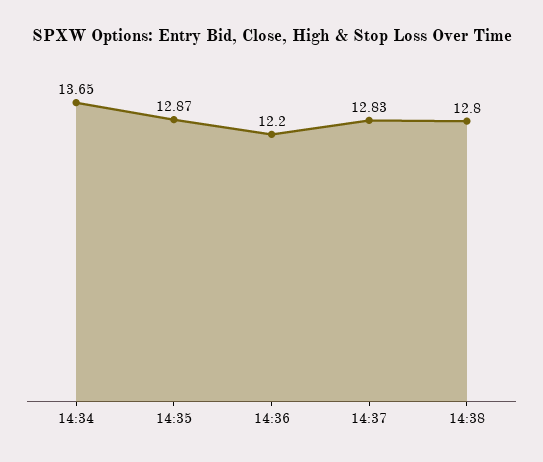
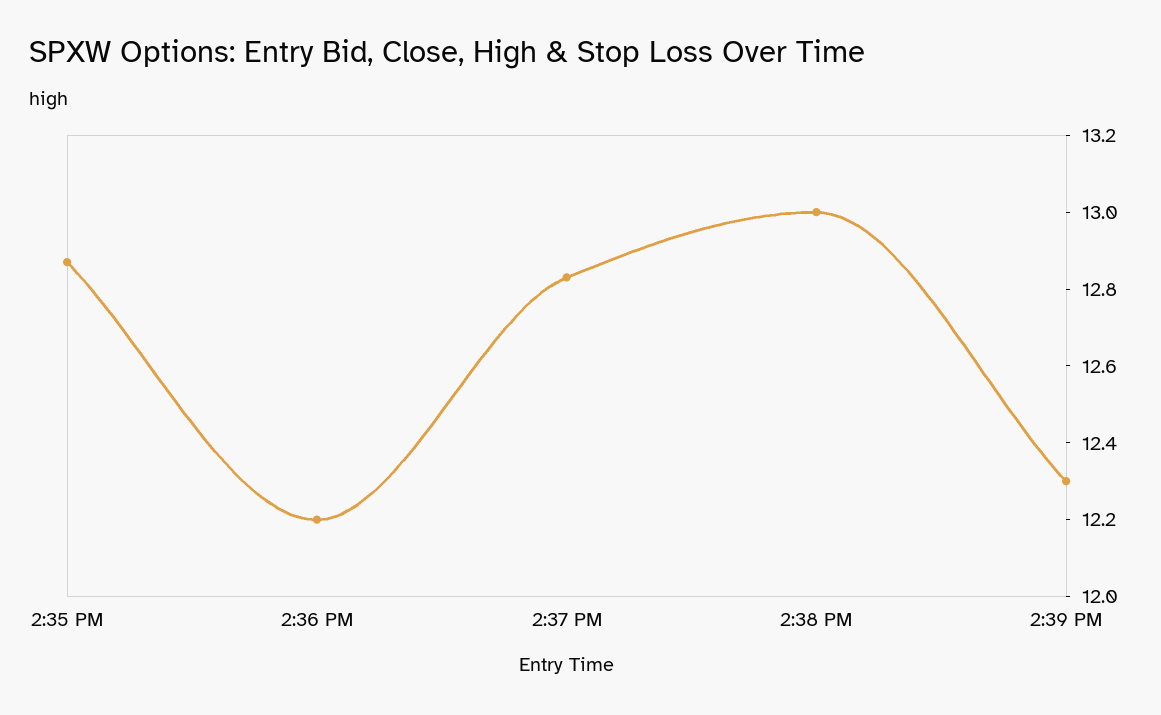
14:34: 13.65 -> none
14:38: 12.8 -> 13
2:39 PM: none -> 12.3

